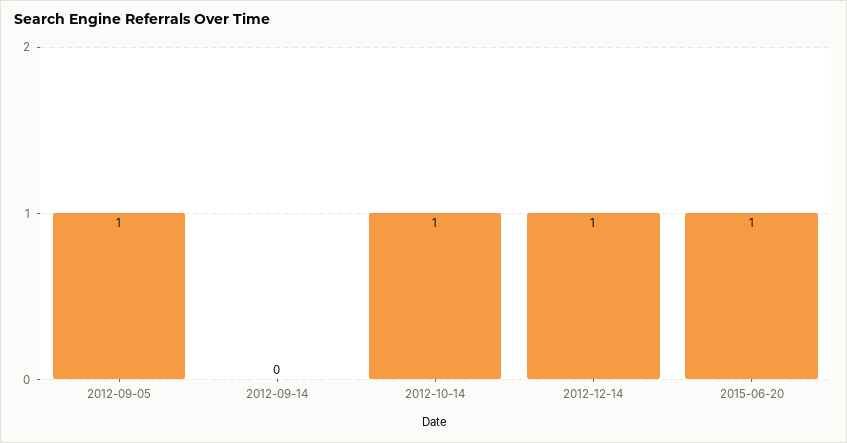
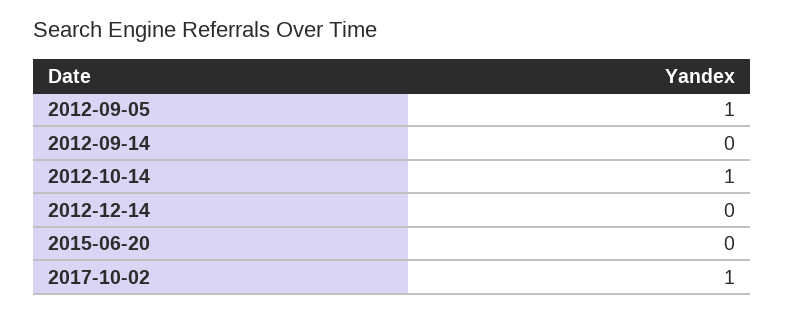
2012-12-14: 1 -> 0
2015-06-20: 1 -> 0
2017-10-02: none -> 1

